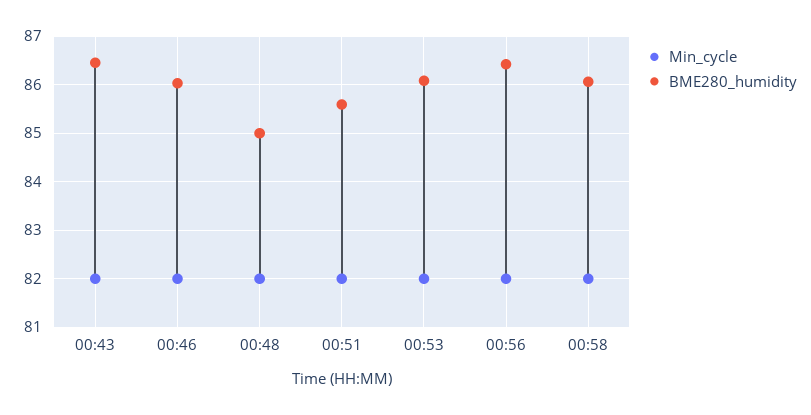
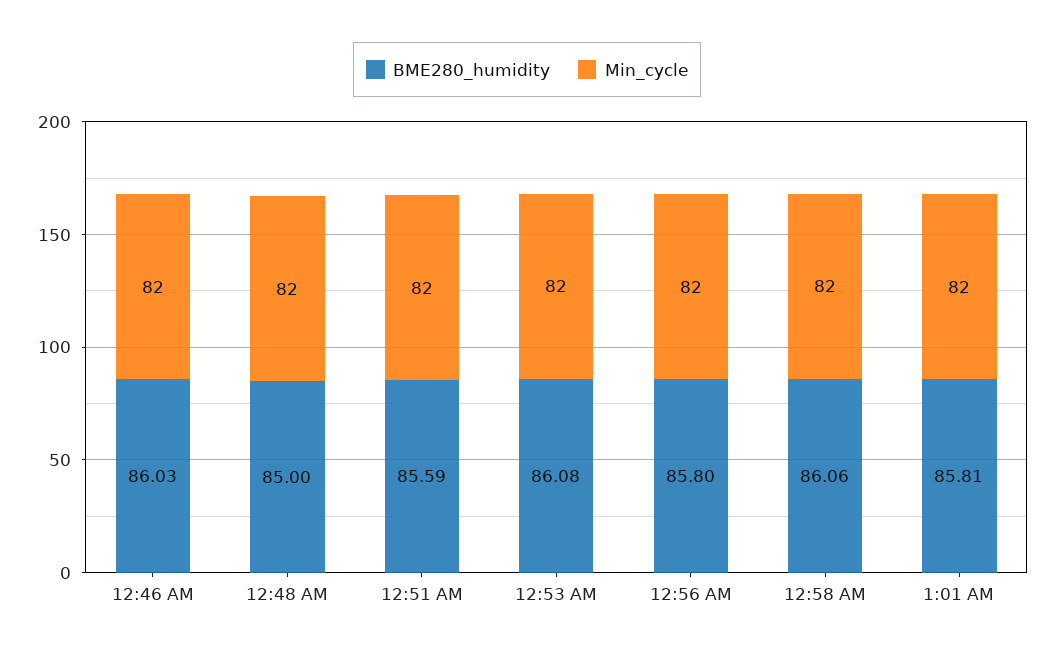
Min_cycle, 00:43: 82 -> none
BME280_humidity, 00:43: 86.4 -> none
BME280_humidity, 00:56: 86.4 -> 85.8
BME280_humidity, 1:01 AM: none -> 85.81
Min_cycle, 1:01 AM: none -> 82

